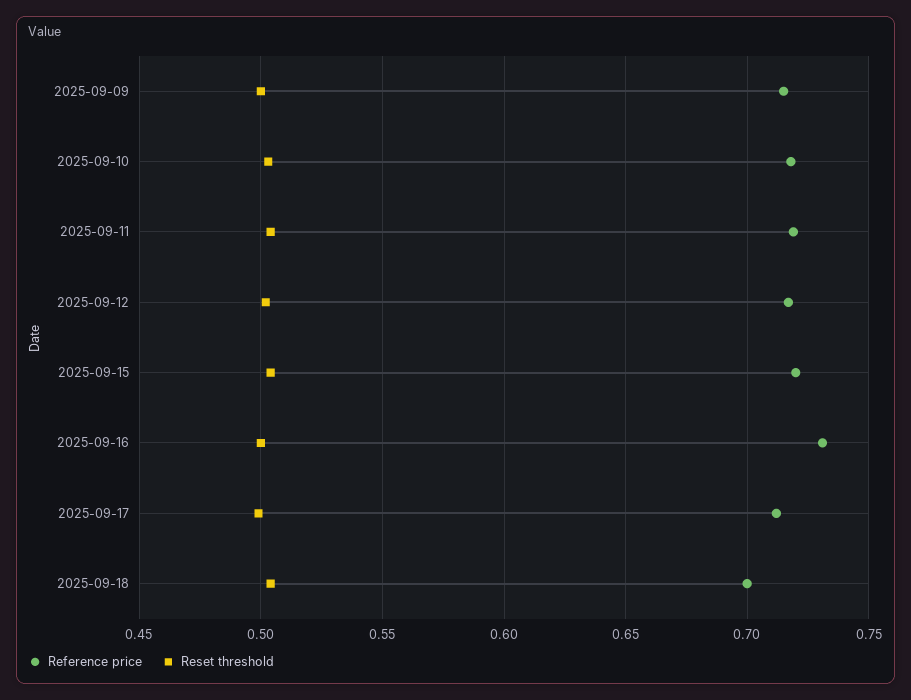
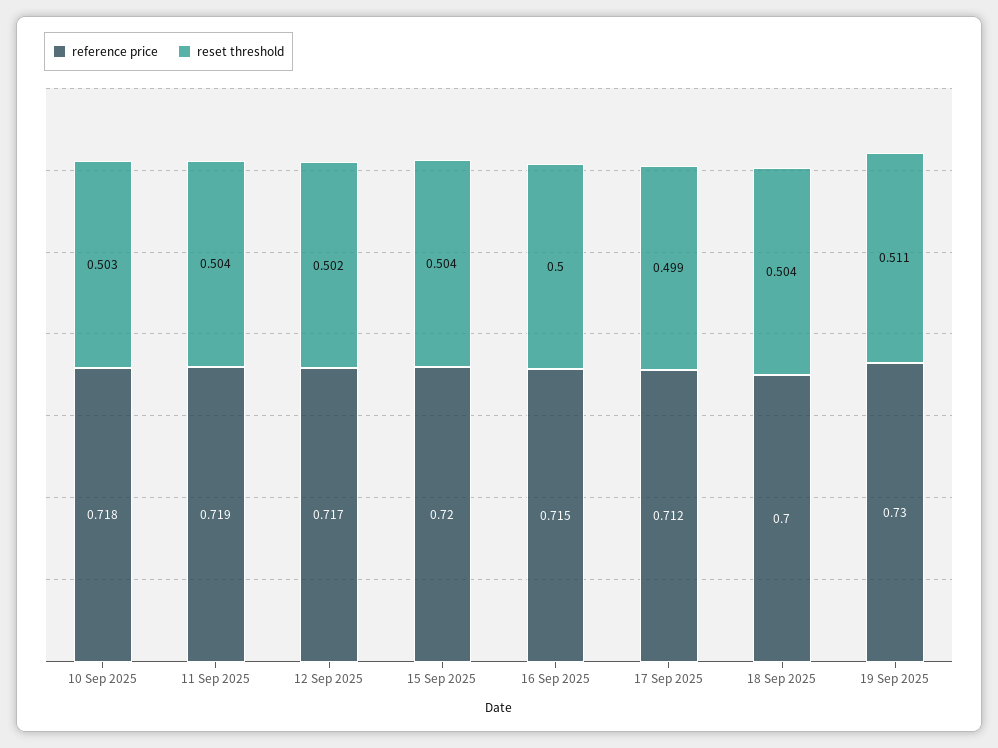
Reference price, 2025-09-09: 0.715 -> none
Reset threshold, 2025-09-09: 0.5 -> none
Reference price, 2025-09-16: 0.73 -> 0.715
Reference price, 19 Sep 2025: none -> 0.73
Reset threshold, 19 Sep 2025: none -> 0.511

